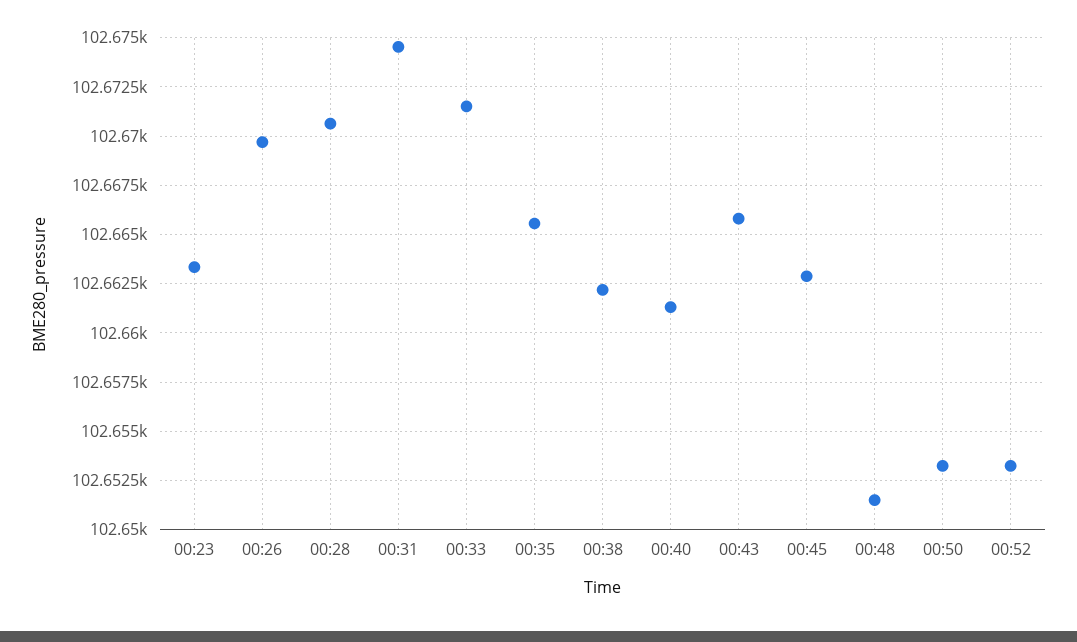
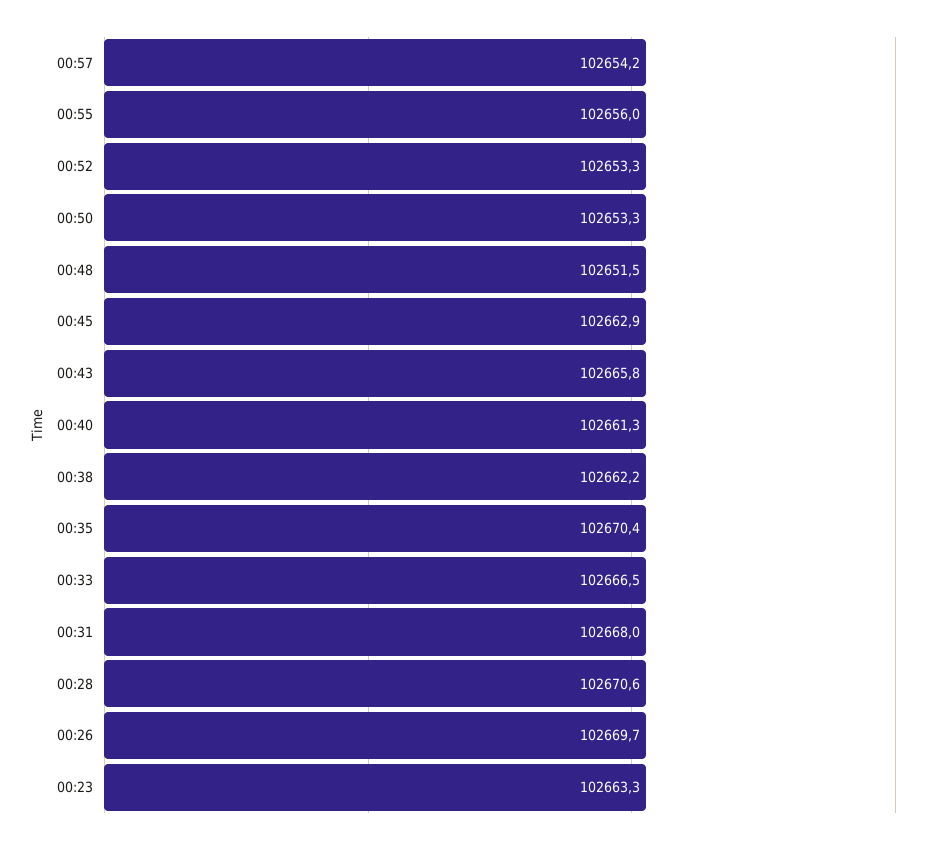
00:31: 102674.5 -> 102668
00:33: 102671.5 -> 102666.5
00:35: 102665.5 -> 102670.4
00:57: none -> 102654.2
00:55: none -> 102656

